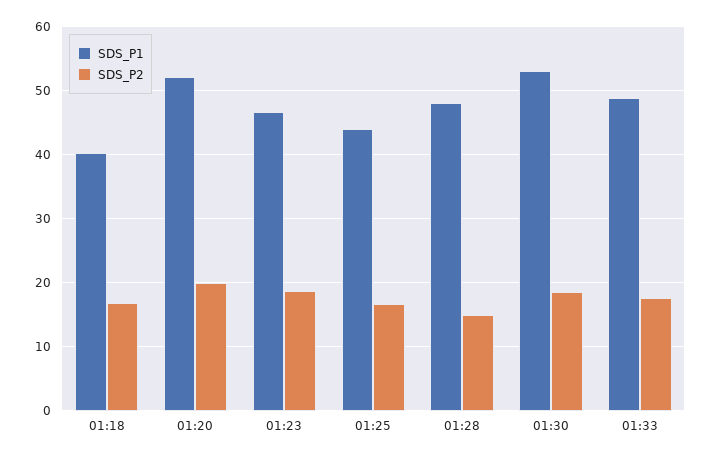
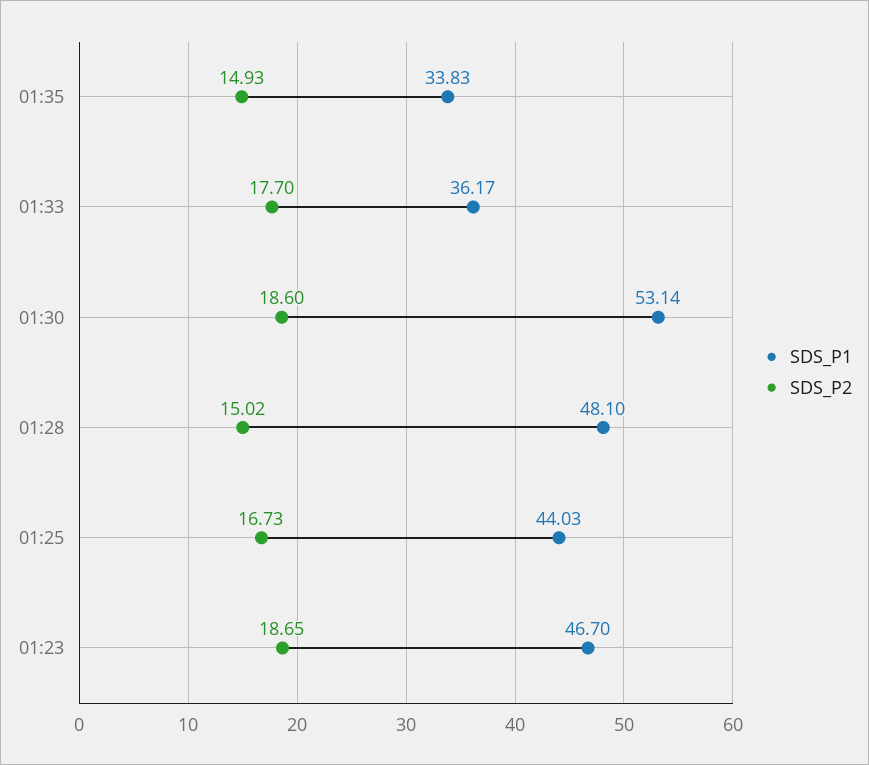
SDS_P1, 01:18: 40 -> none
SDS_P2, 01:18: 17 -> none
SDS_P1, 01:20: 52 -> none
SDS_P2, 01:20: 20 -> none
SDS_P1, 01:33: 49 -> 36.17
SDS_P1, 01:35: none -> 33.83
SDS_P2, 01:35: none -> 14.93

